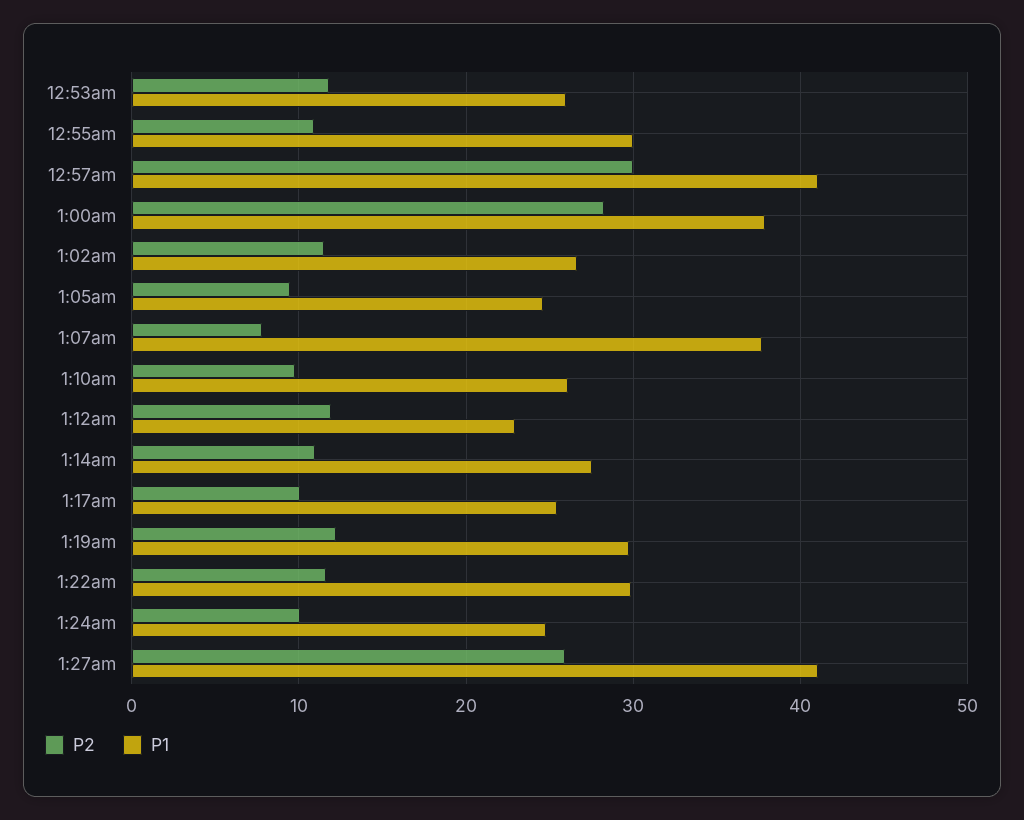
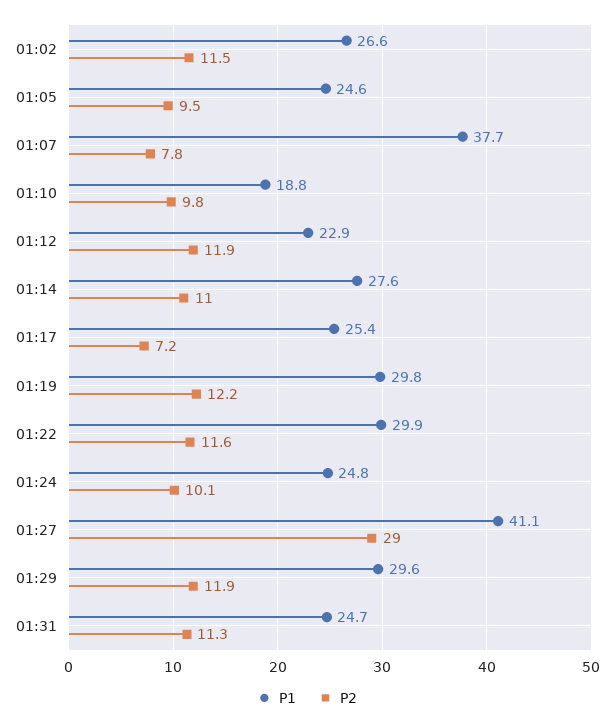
P2, 12:53am: 12 -> none
P1, 12:53am: 26 -> none
P2, 12:55am: 11 -> none
P1, 12:55am: 30 -> none
P2, 12:57am: 30 -> none
P1, 12:57am: 41 -> none
P2, 1:00am: 28 -> none
P1, 1:00am: 38 -> none
P1, 1:10am: 26 -> 18.8
P2, 1:17am: 10 -> 7.2
P2, 1:27am: 26 -> 29
P1, 01:29: none -> 29.6
P2, 01:29: none -> 11.9
P1, 01:31: none -> 24.7
P2, 01:31: none -> 11.3

